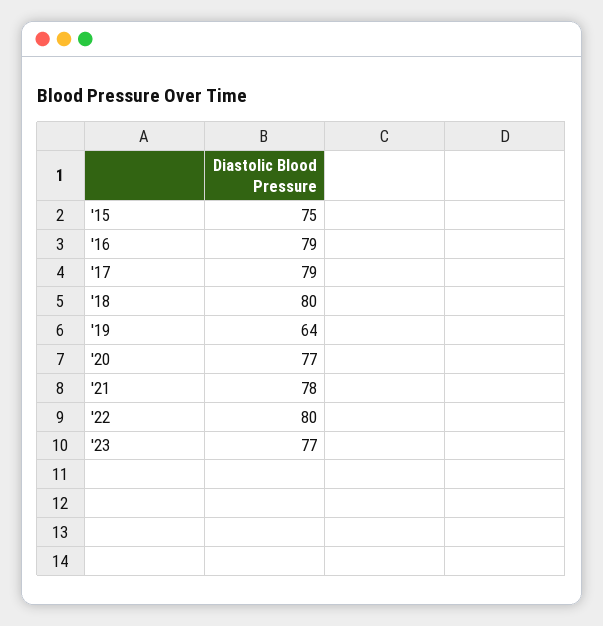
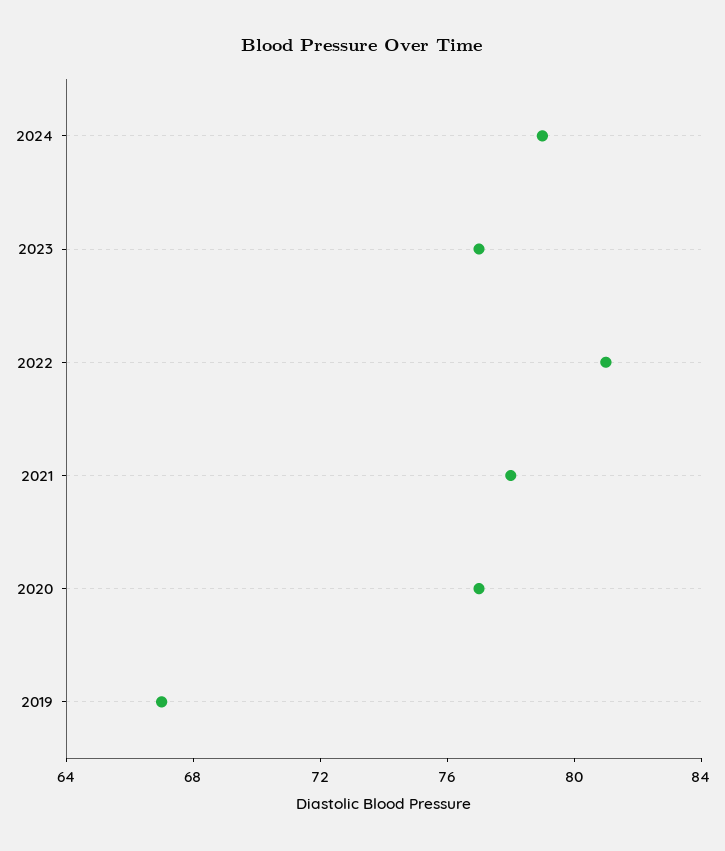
'15: 75 -> none
'16: 79 -> none
'17: 79 -> none
'18: 80 -> none
'19: 64 -> 67
'22: 80 -> 81
2024: none -> 79

